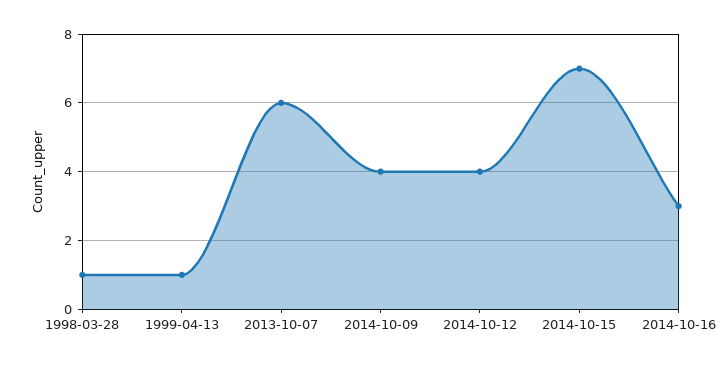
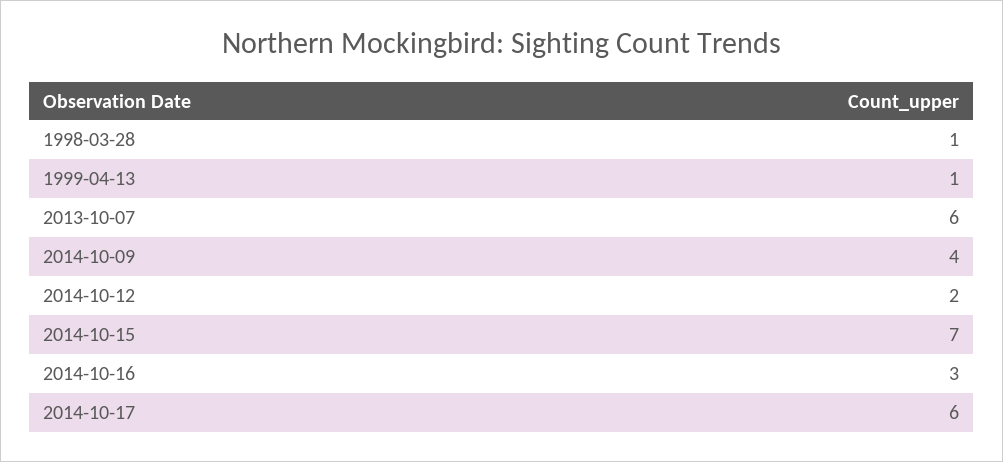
2014-10-12: 4 -> 2
2014-10-17: none -> 6

